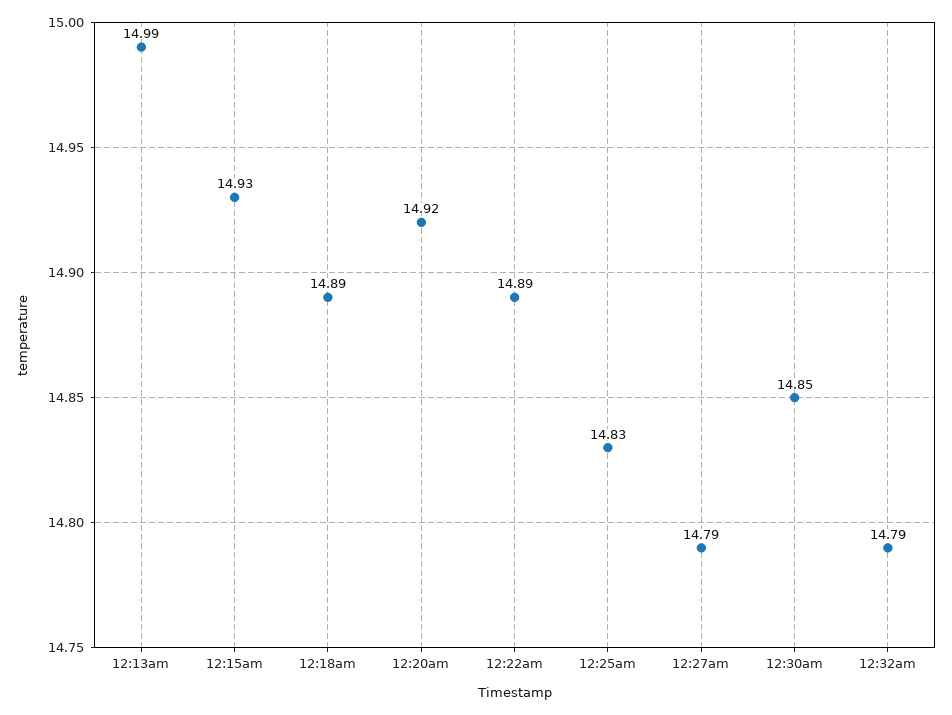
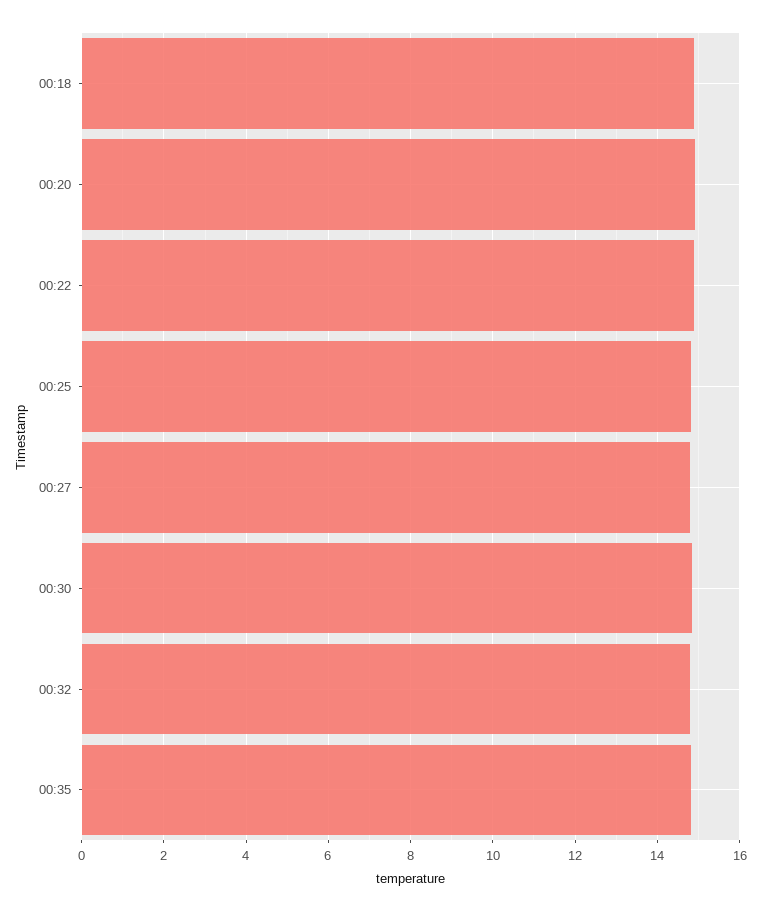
12:13am: 14.99 -> none
12:15am: 14.93 -> none
00:35: none -> 14.8

